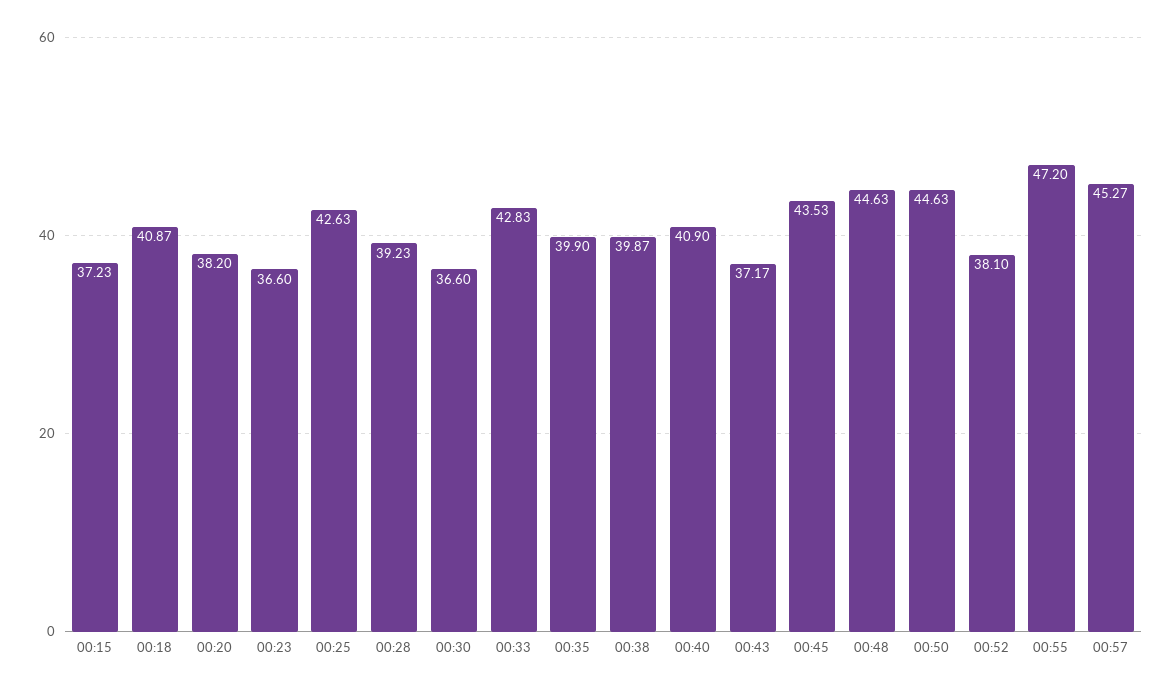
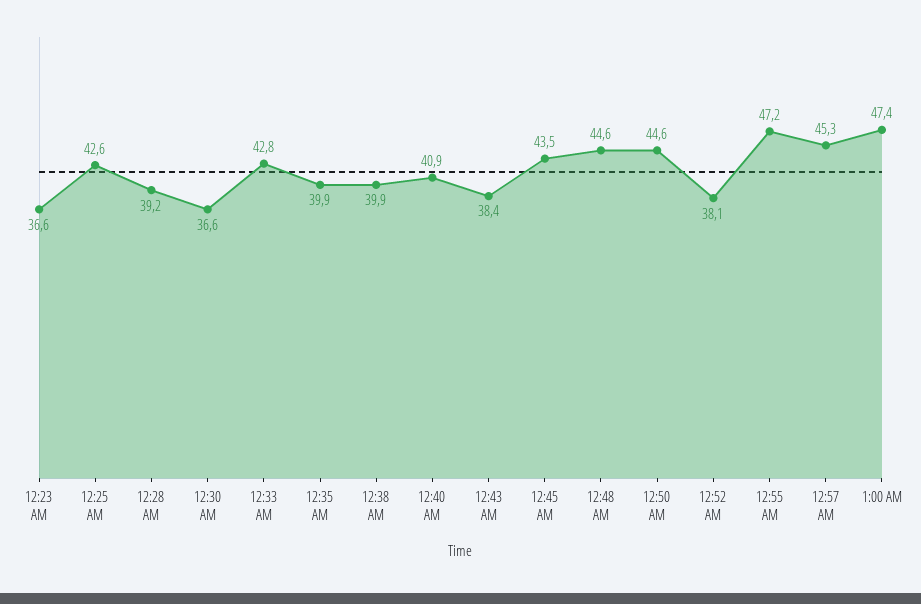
00:15: 37.23 -> none
00:18: 40.87 -> none
00:20: 38.2 -> none
00:43: 37.17 -> 38.4
1:00 AM: none -> 47.4

